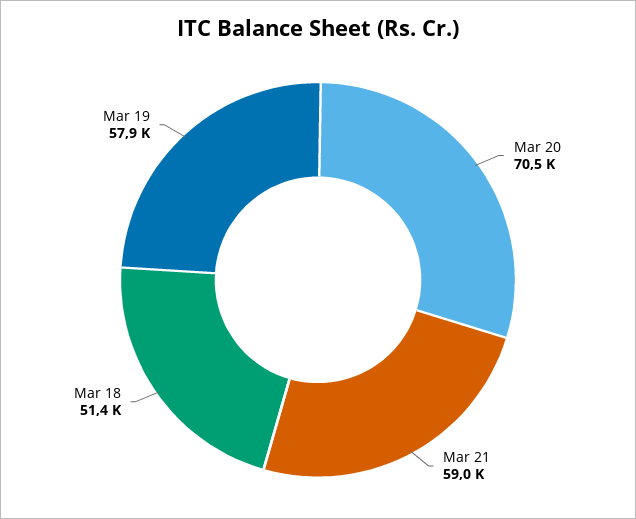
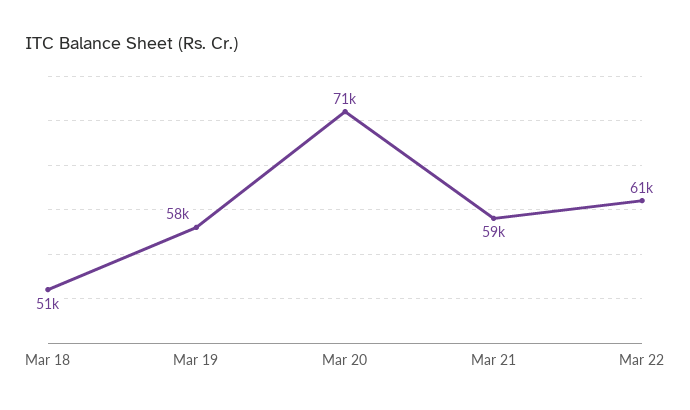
Mar 22: none -> 61000

